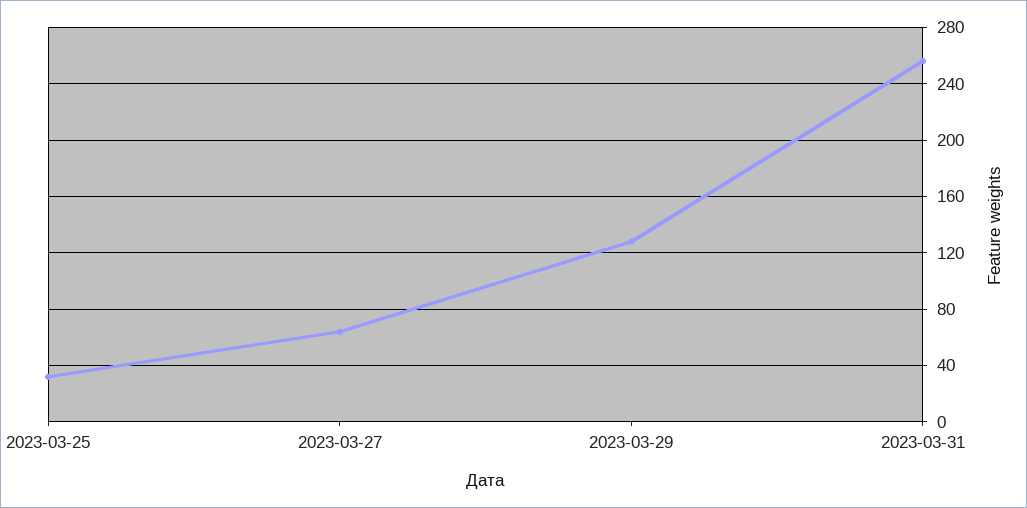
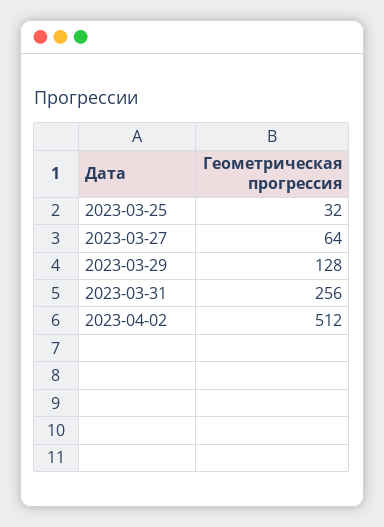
2023-04-02: none -> 512

